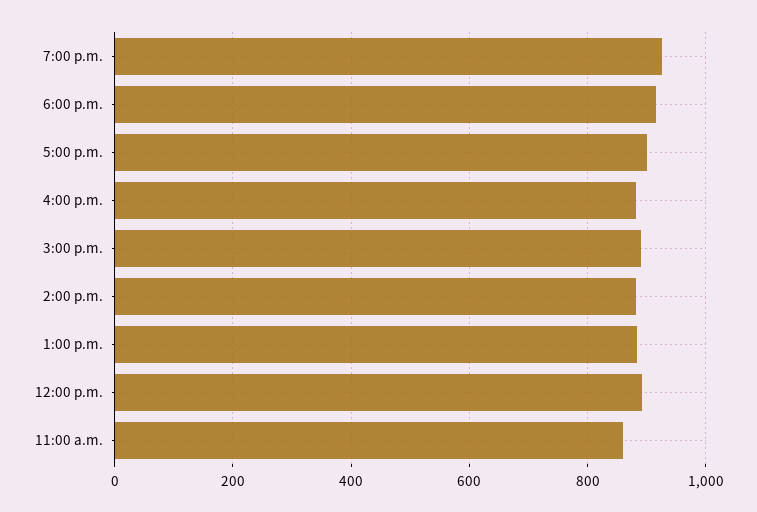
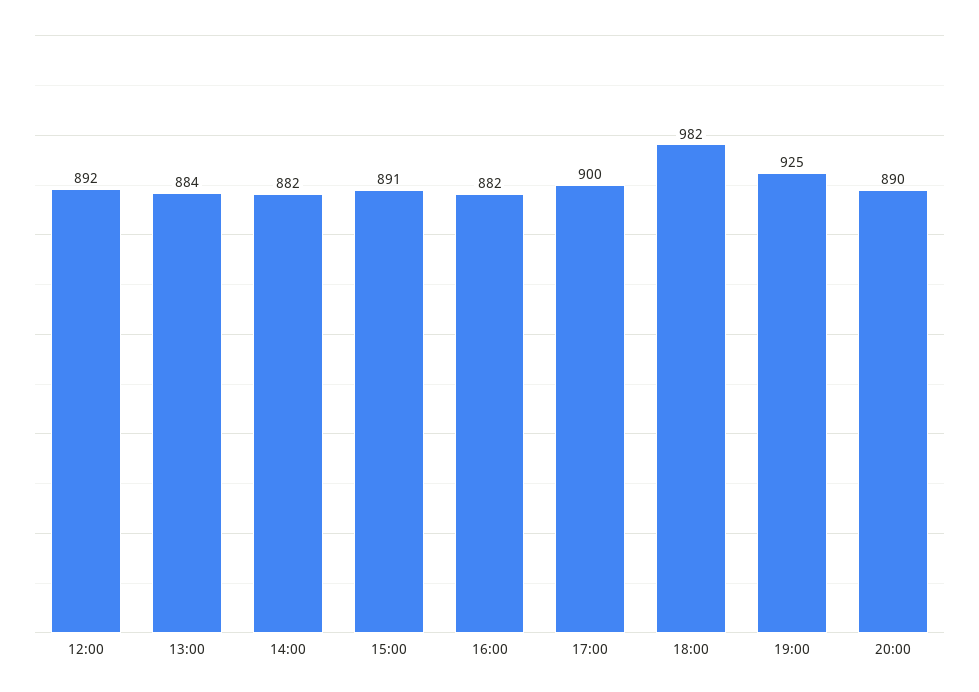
6:00 p.m.: 920 -> 982
11:00 a.m.: 860 -> none
20:00: none -> 890

